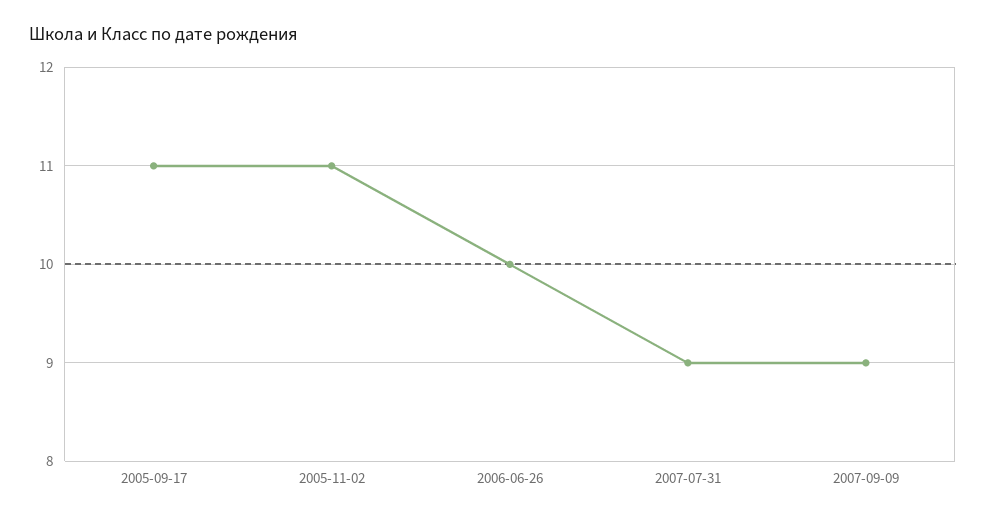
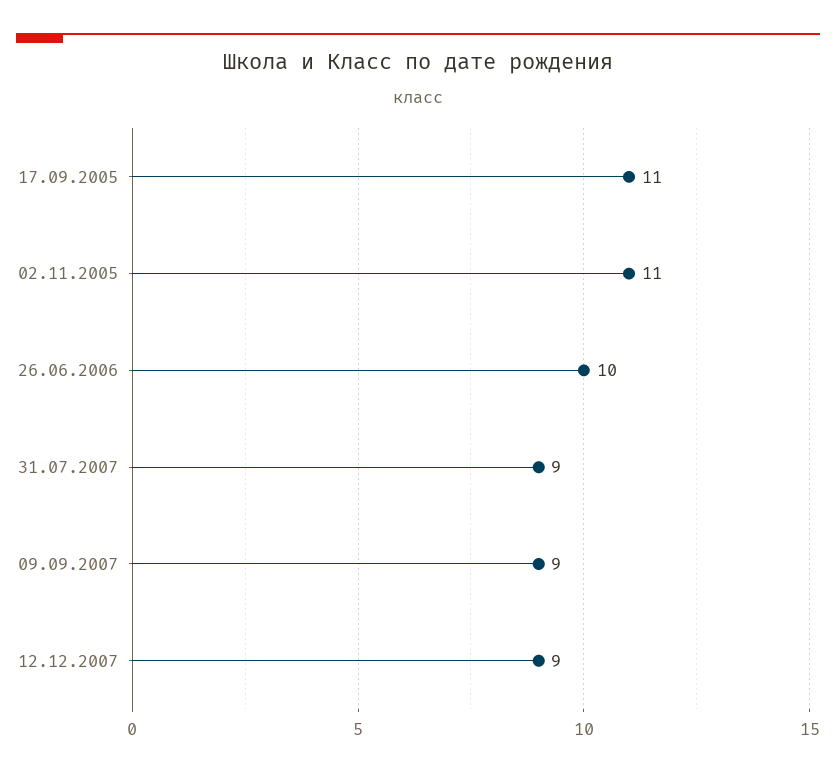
12.12.2007: none -> 9

